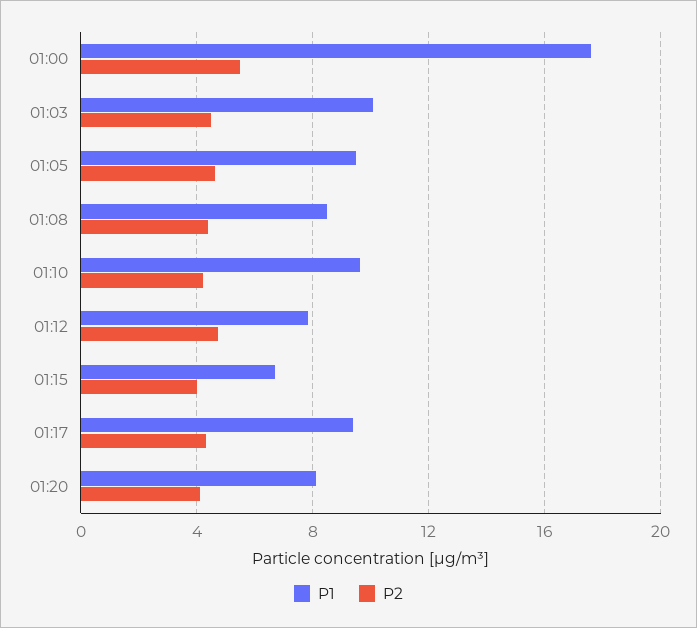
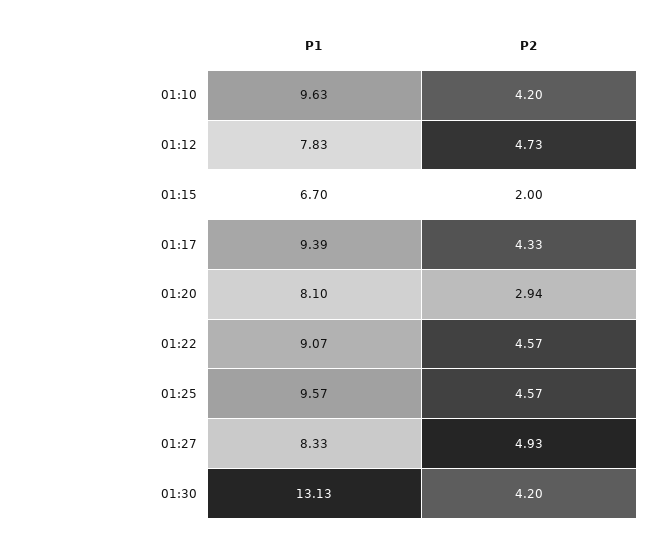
P1, 01:00: 17.5 -> none
P2, 01:00: 5.5 -> none
P1, 01:03: 10 -> none
P2, 01:03: 4.5 -> none
P1, 01:05: 9.5 -> none
P2, 01:05: 4.5 -> none
P1, 01:08: 8.5 -> none
P2, 01:08: 4.5 -> none
P2, 01:15: 4 -> 2
P2, 01:20: 4 -> 2.94
P1, 01:22: none -> 9.07
P2, 01:22: none -> 4.57
P1, 01:25: none -> 9.57
P2, 01:25: none -> 4.57
P1, 01:27: none -> 8.33
P2, 01:27: none -> 4.93
P1, 01:30: none -> 13.13
P2, 01:30: none -> 4.2

